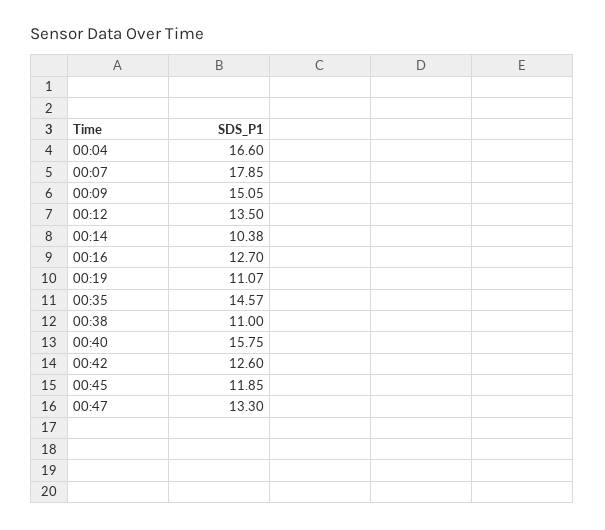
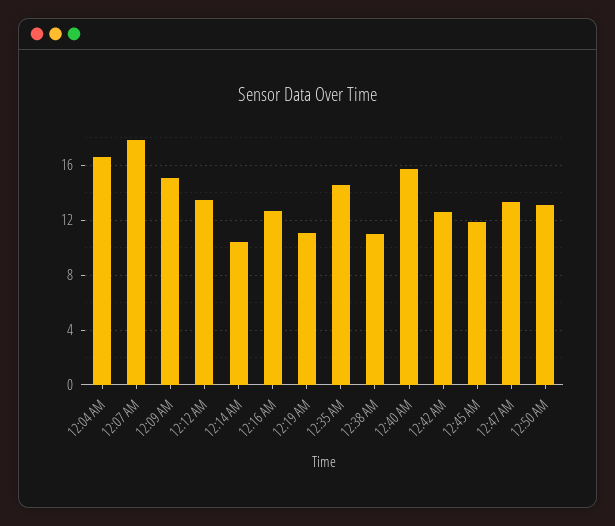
12:50 AM: none -> 13

